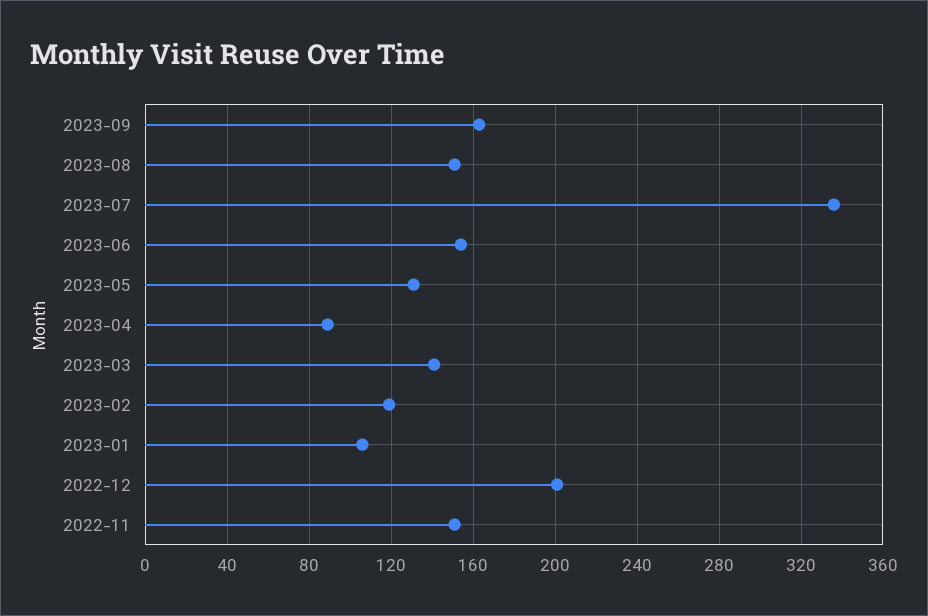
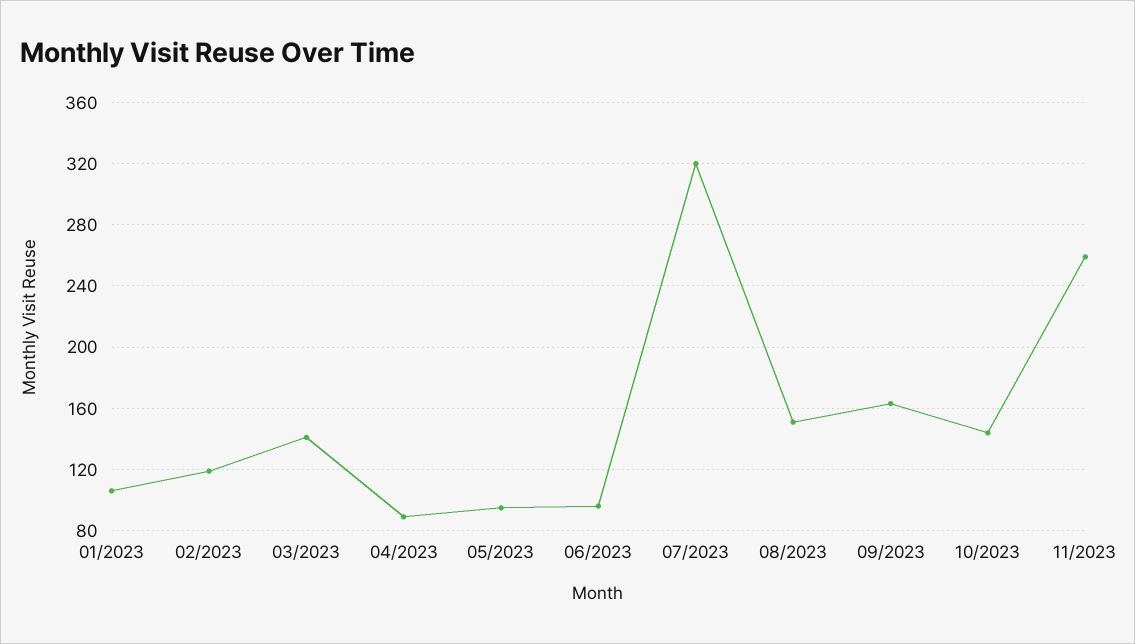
2023-07: 335 -> 320
2023-06: 155 -> 95
2023-05: 130 -> 95
2022-12: 200 -> none
2022-11: 150 -> none
10/2023: none -> 145
11/2023: none -> 260

